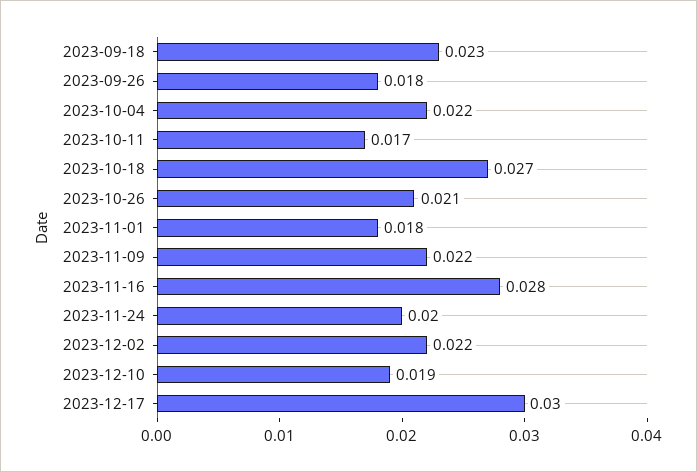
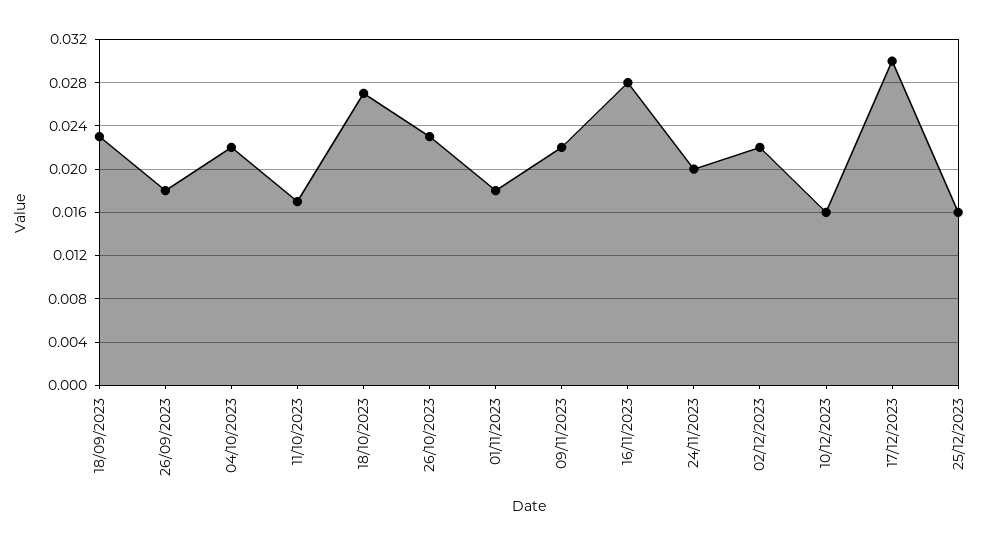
2023-10-26: 0.021 -> 0.023
2023-12-10: 0.019 -> 0.016
25/12/2023: none -> 0.016

